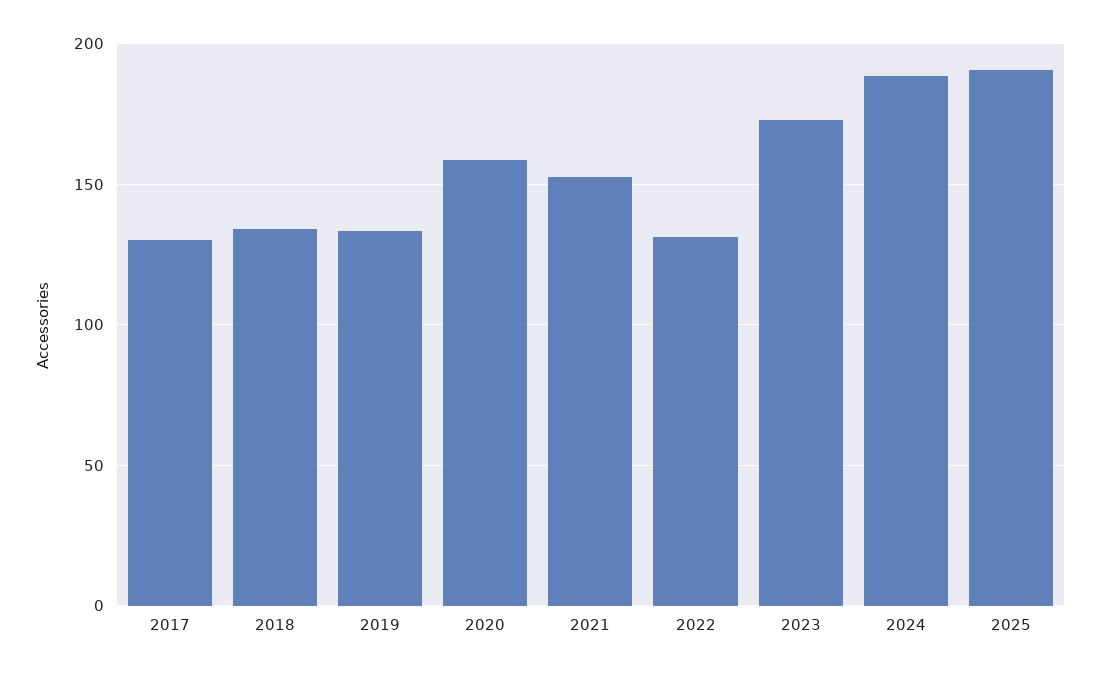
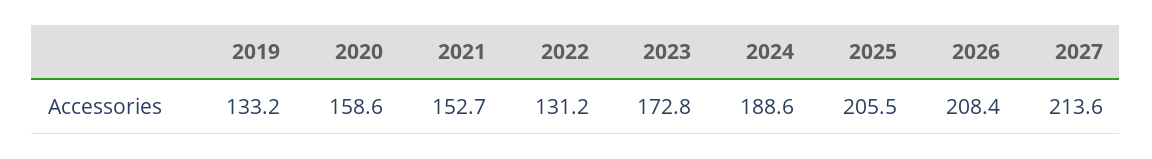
2017: 130 -> none
2018: 135 -> none
2025: 190 -> 205.5
2026: none -> 208.4
2027: none -> 213.6

